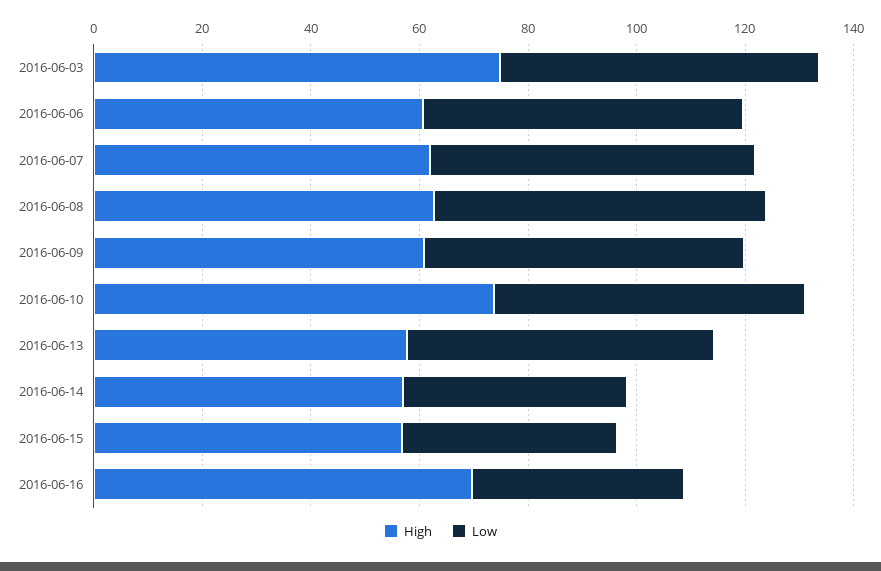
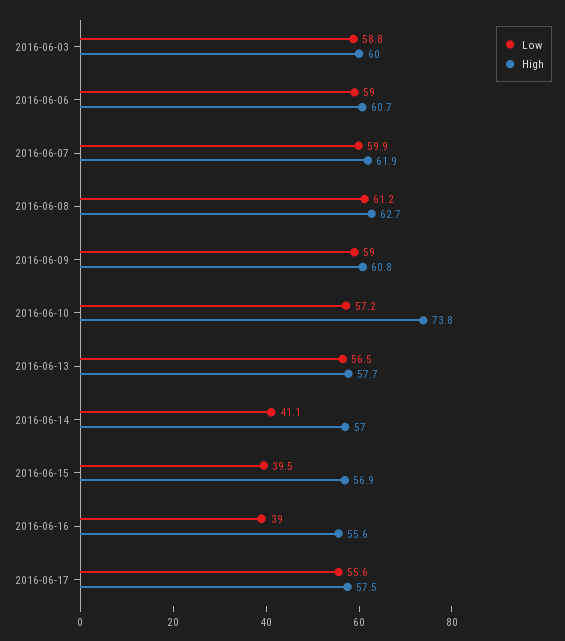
High, 2016-06-03: 75 -> 60
High, 2016-06-16: 70 -> 55.6
Low, 2016-06-17: none -> 55.6
High, 2016-06-17: none -> 57.5

